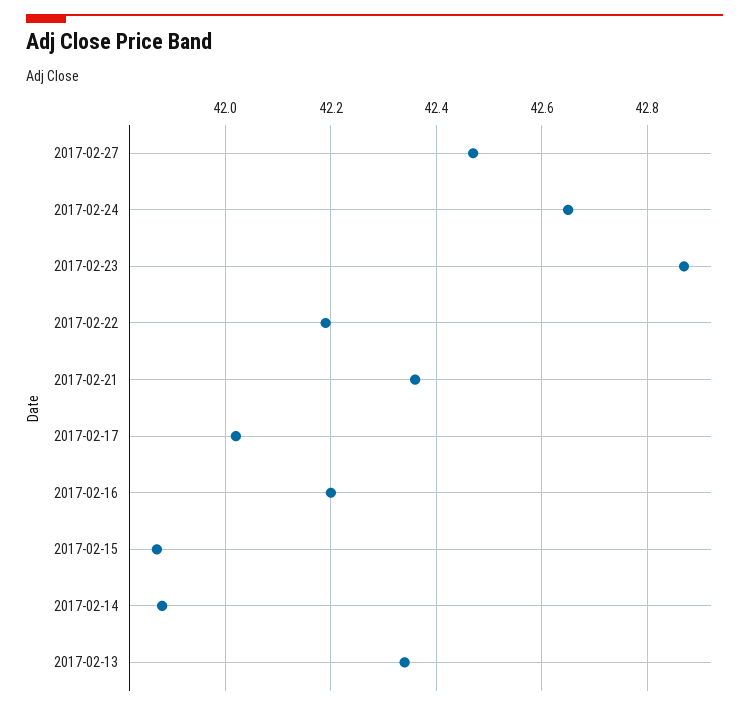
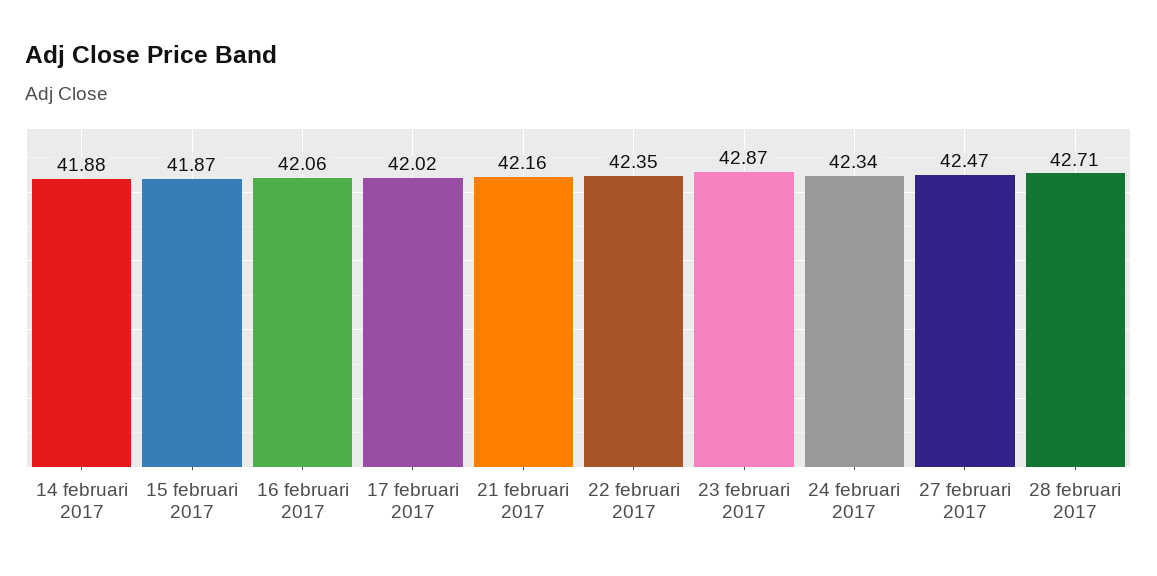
2017-02-24: 42.65 -> 42.34
2017-02-22: 42.2 -> 42.35
2017-02-21: 42.35 -> 42.16
2017-02-16: 42.2 -> 42.06
2017-02-13: 42.35 -> none
28 februari 2017: none -> 42.71

